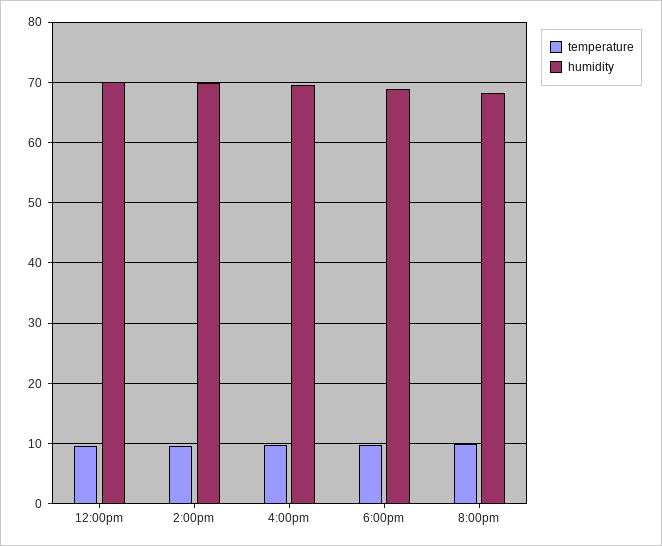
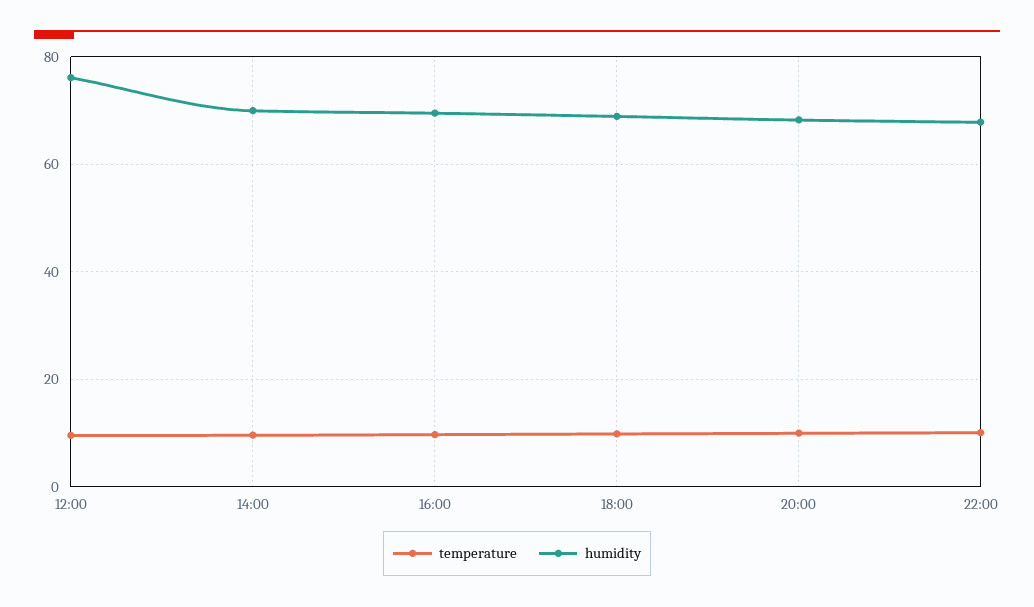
humidity, 12:00pm: 70 -> 76
temperature, 22:00: none -> 10
humidity, 22:00: none -> 68

